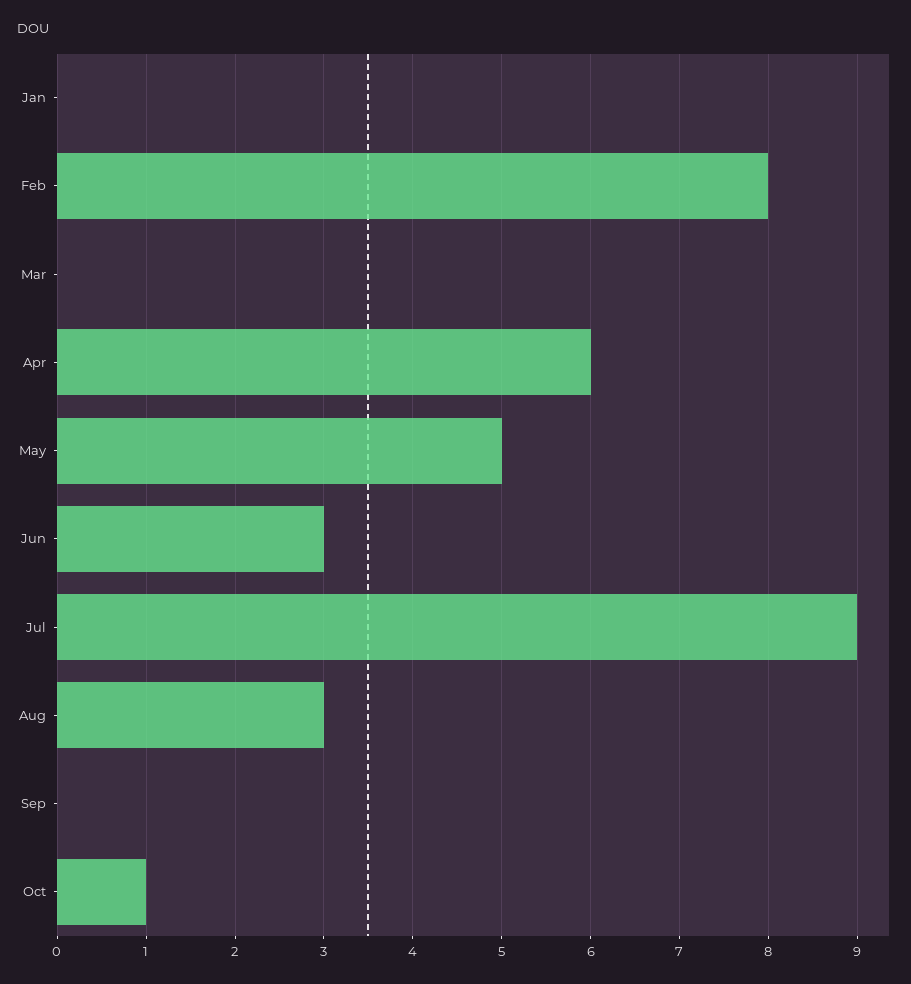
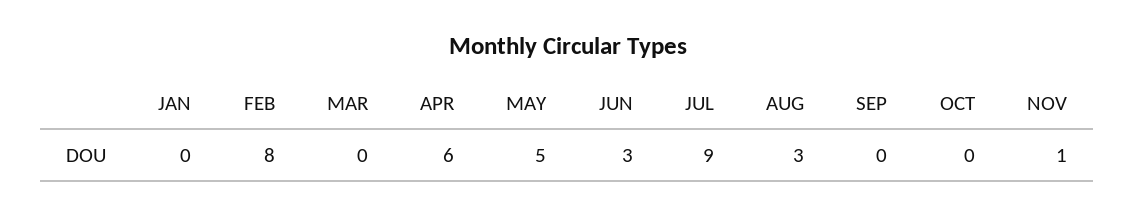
Oct: 1 -> 0
NOV: none -> 1

